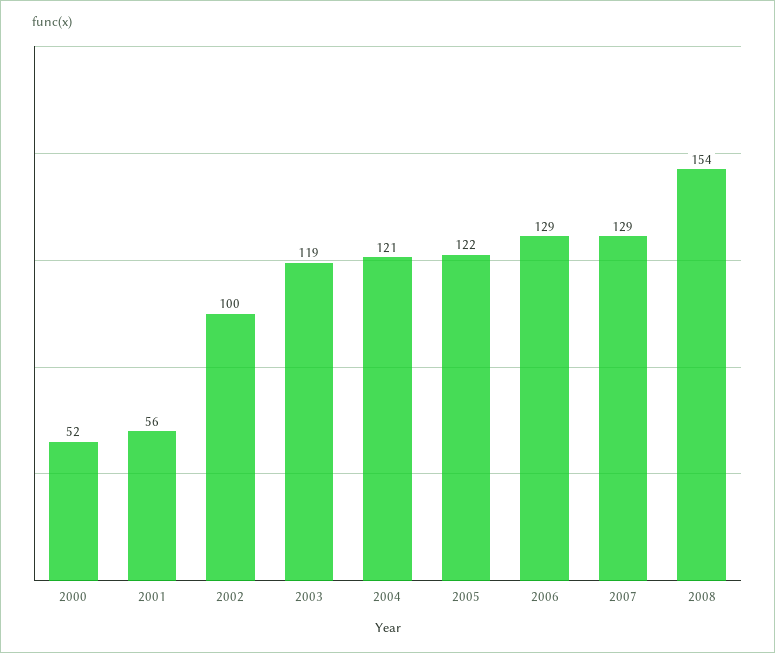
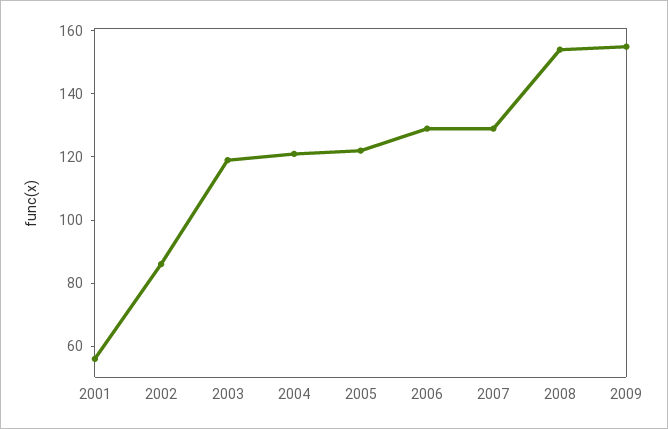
2000: 52 -> none
2002: 100 -> 85
2009: none -> 155

